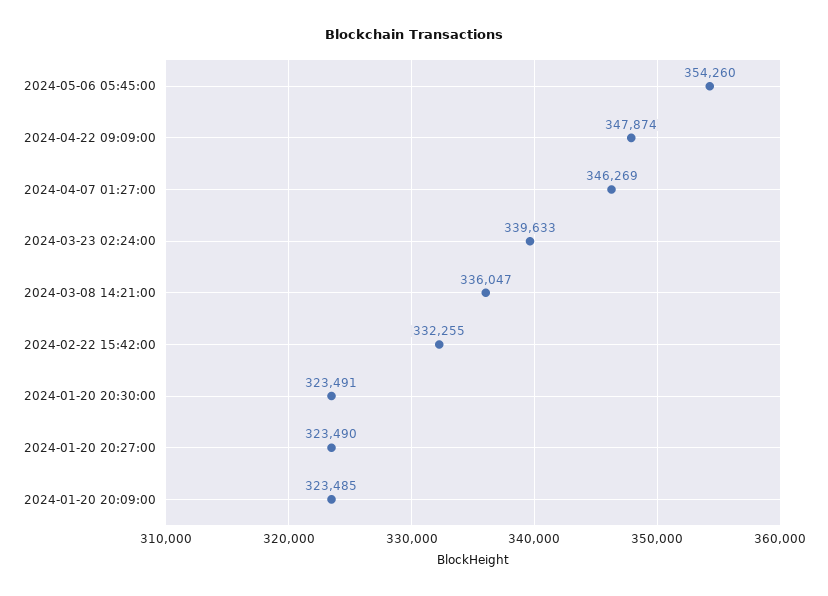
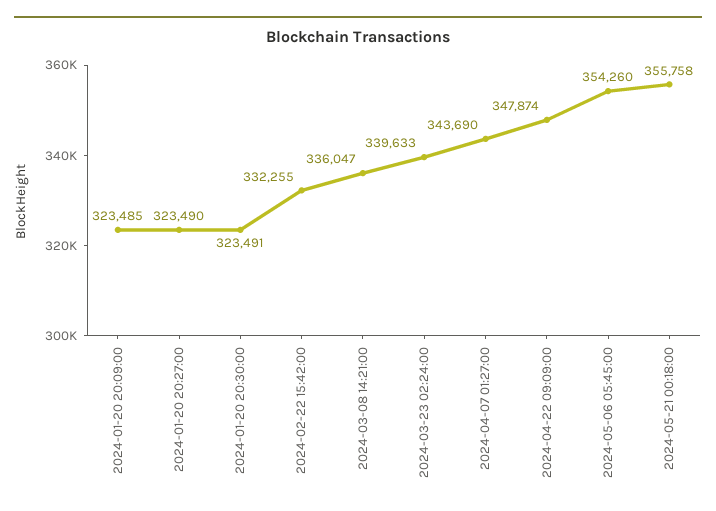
2024-04-07 01:27:00: 346269 -> 343690
2024-05-21 00:18:00: none -> 355758

